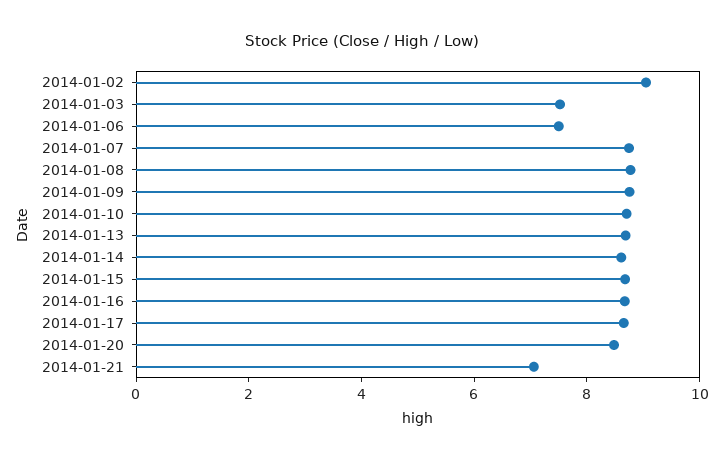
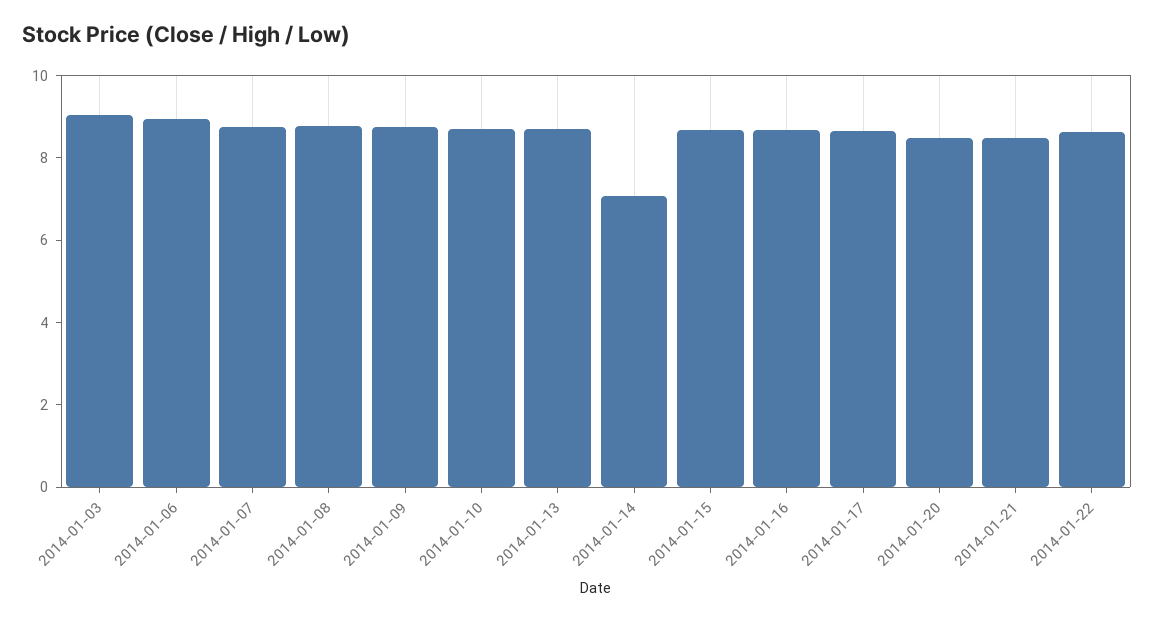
2014-01-02: 9 -> none
2014-01-03: 7.5 -> 9
2014-01-06: 7.5 -> 9
2014-01-14: 8.5 -> 7
2014-01-21: 7 -> 8.5
2014-01-22: none -> 8.5

